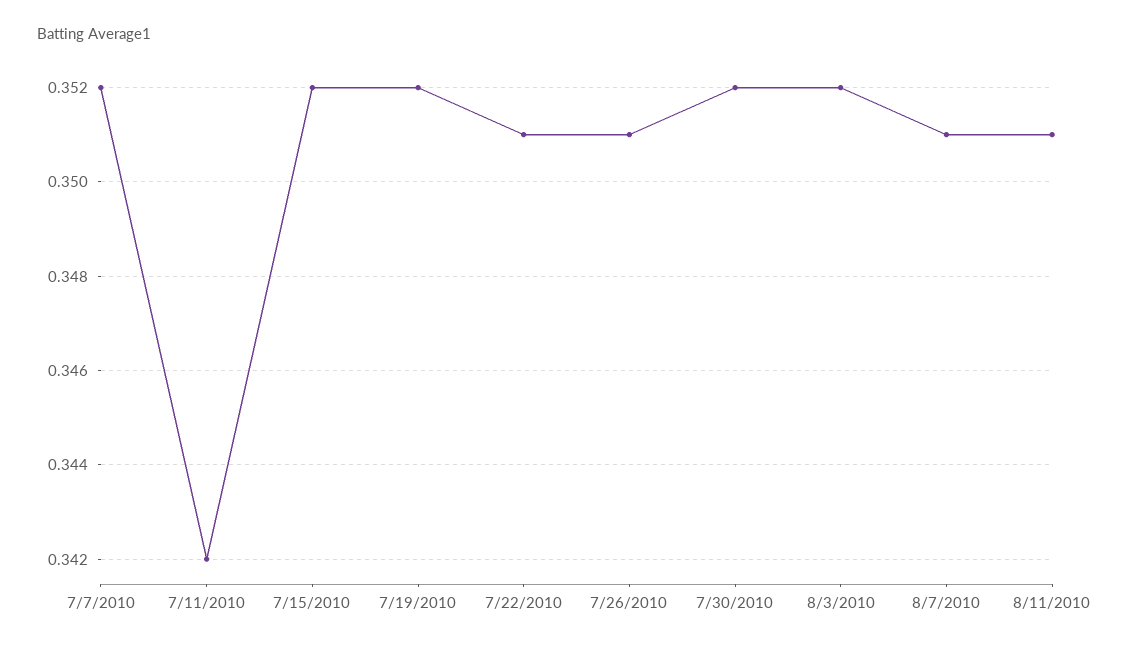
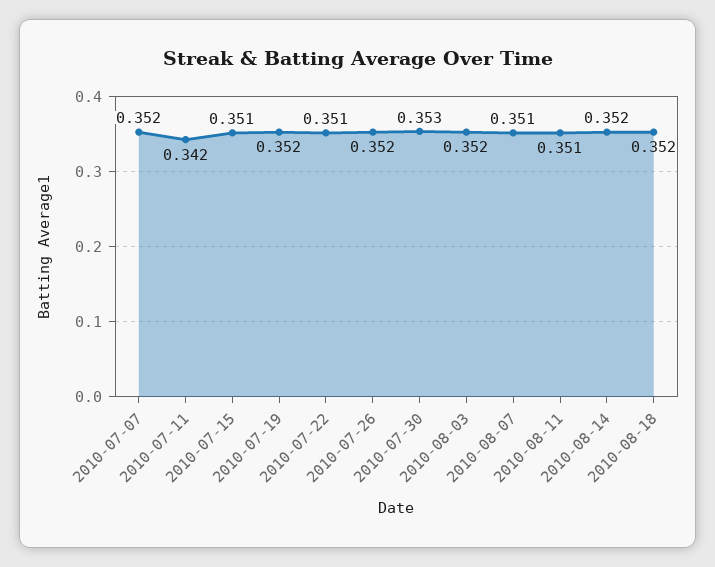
7/15/2010: 0.352 -> 0.351
7/26/2010: 0.351 -> 0.352
7/30/2010: 0.352 -> 0.353
2010-08-14: none -> 0.352
2010-08-18: none -> 0.352

